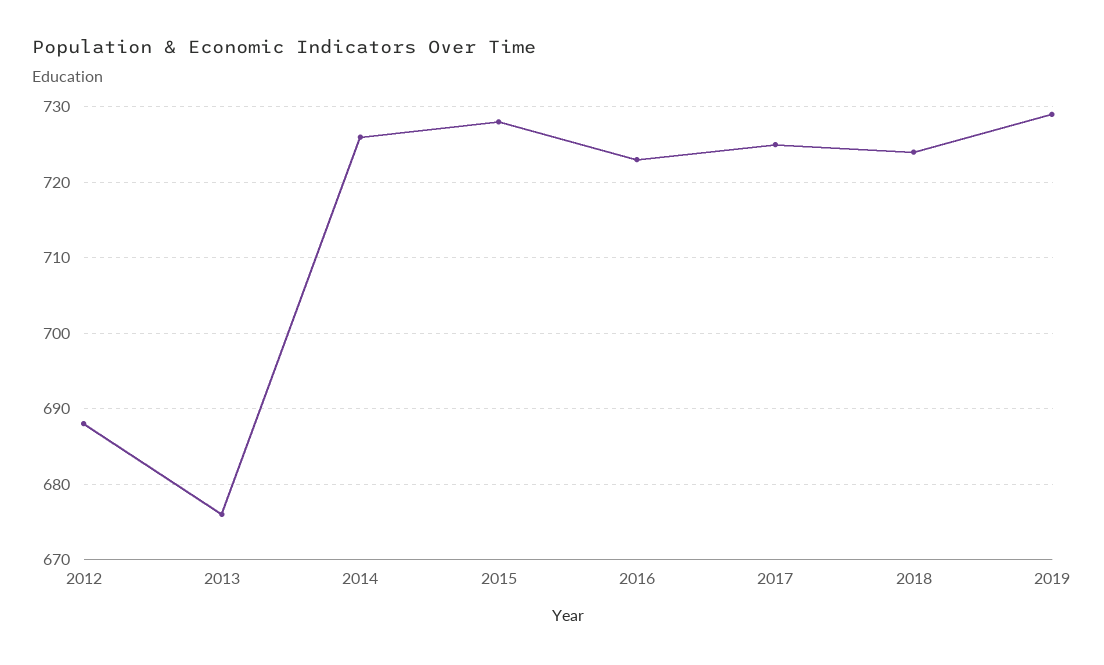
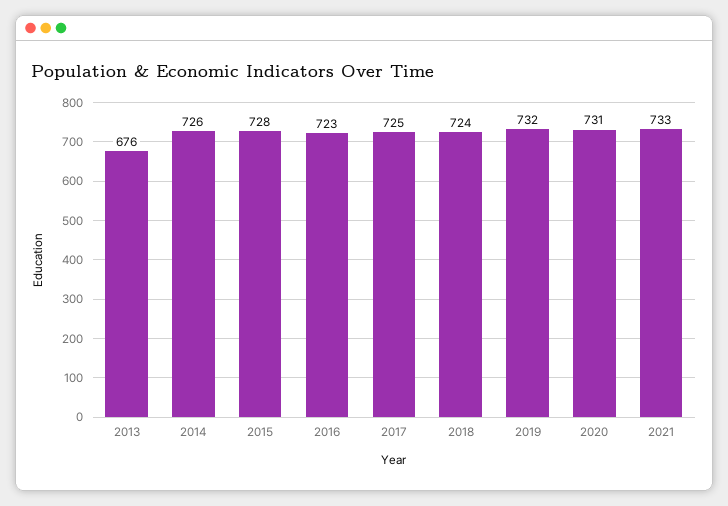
2012: 688 -> none
2019: 729 -> 732
2020: none -> 731
2021: none -> 733

